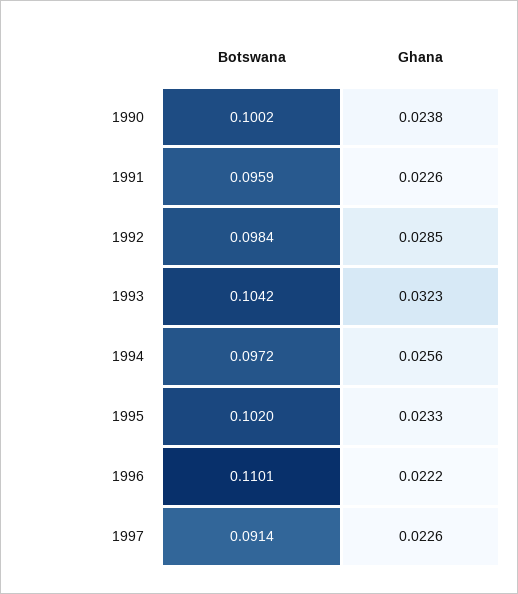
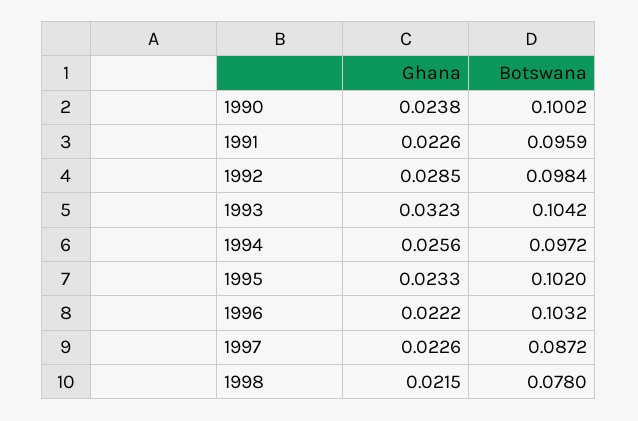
Botswana, 1996: 0.1101 -> 0.1032
Botswana, 1997: 0.0914 -> 0.0872
Ghana, 1998: none -> 0.0215
Botswana, 1998: none -> 0.078

